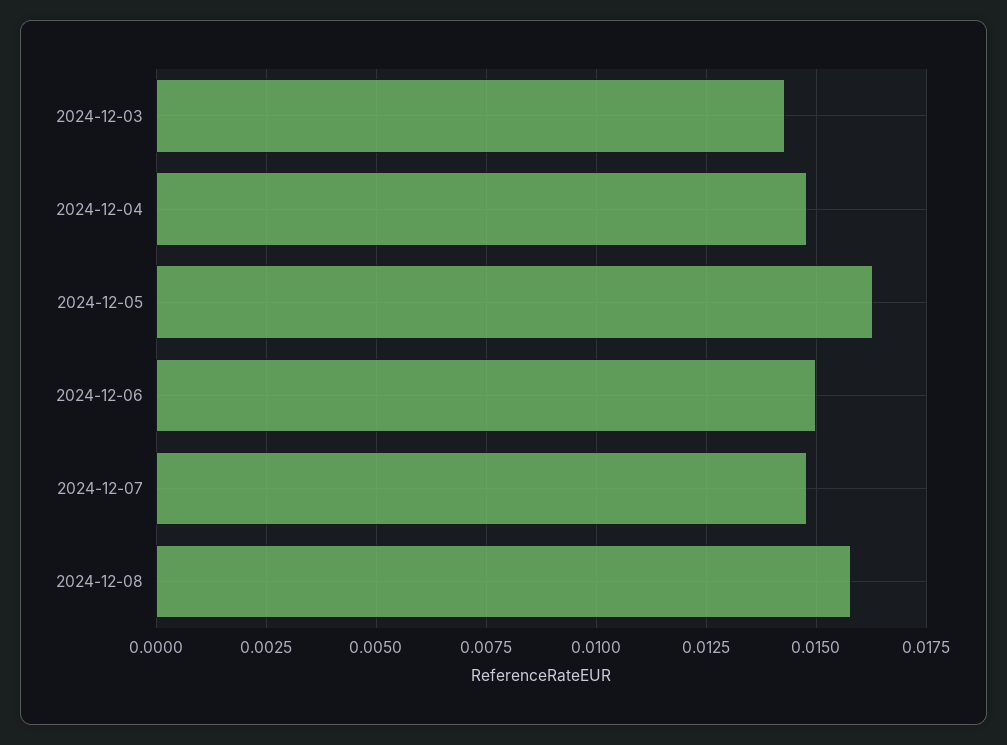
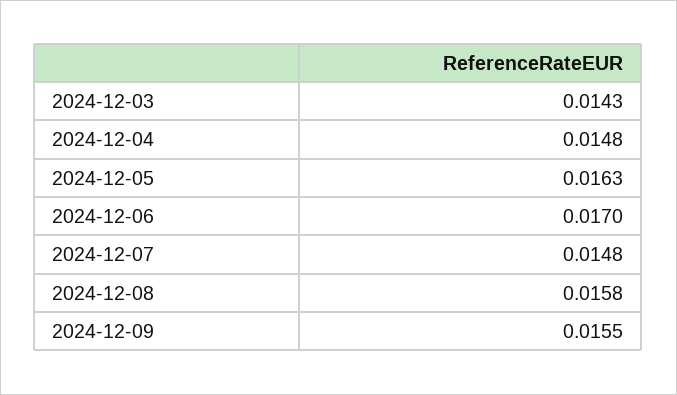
2024-12-06: 0.015 -> 0.017
2024-12-09: none -> 0.0155

